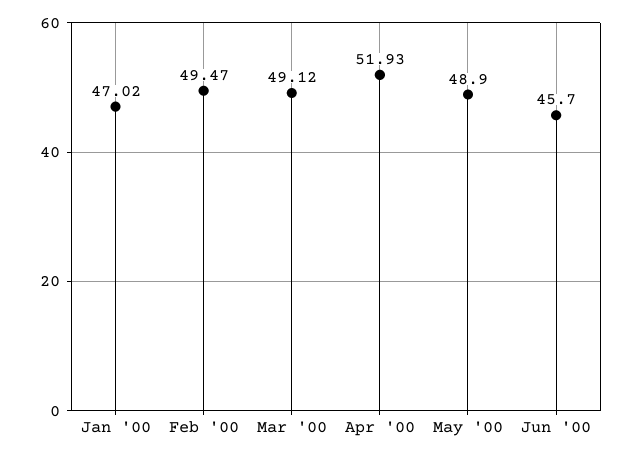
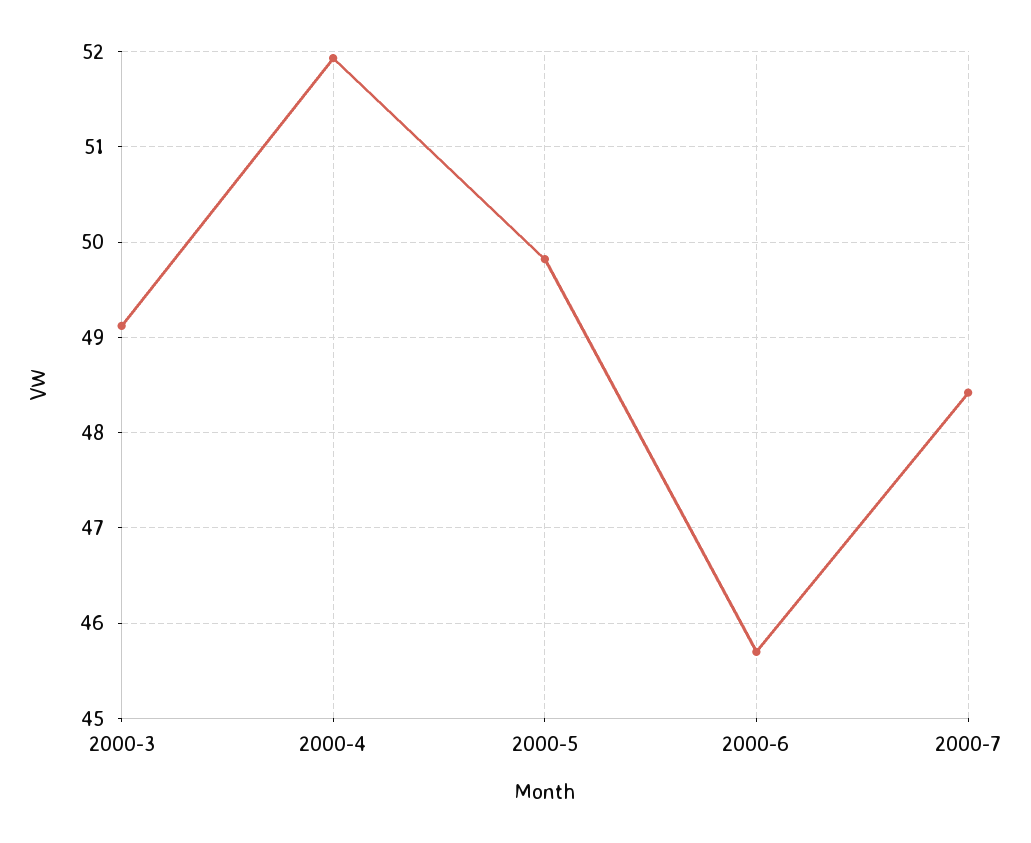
Jan '00: 47.02 -> none
Feb '00: 49.47 -> none
May '00: 48.9 -> 49.8
2000-7: none -> 48.4

